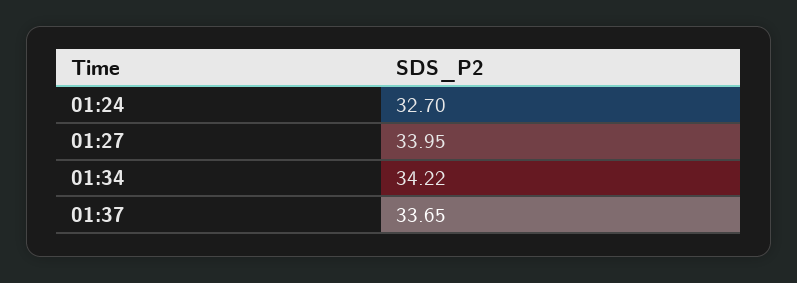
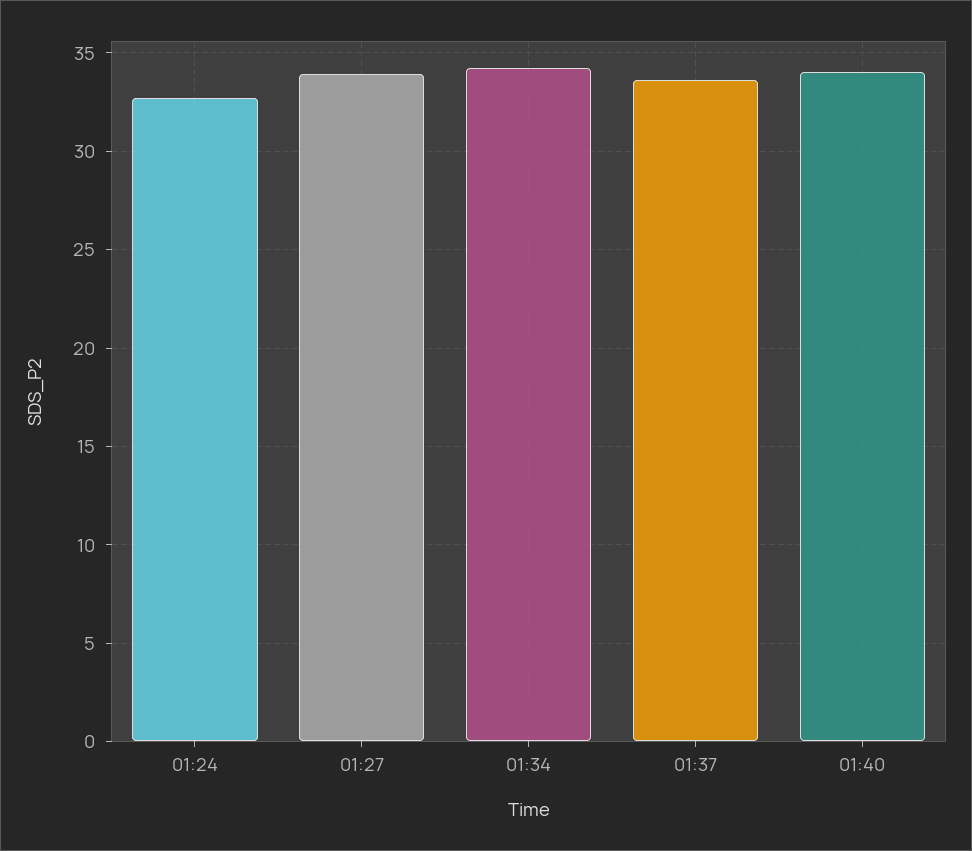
01:40: none -> 34

